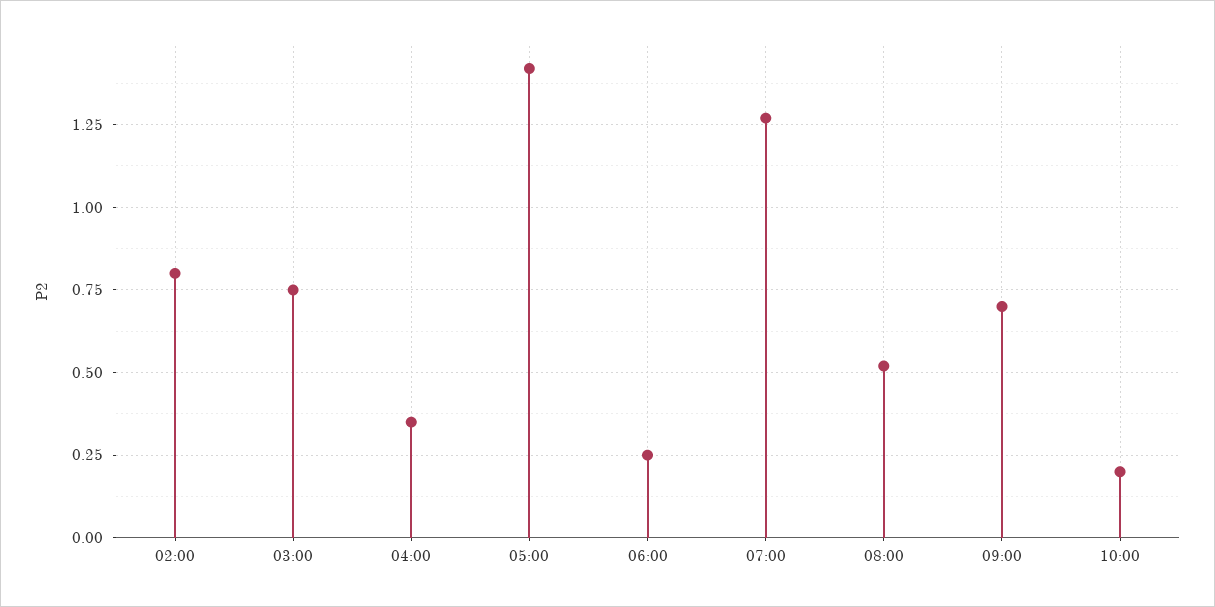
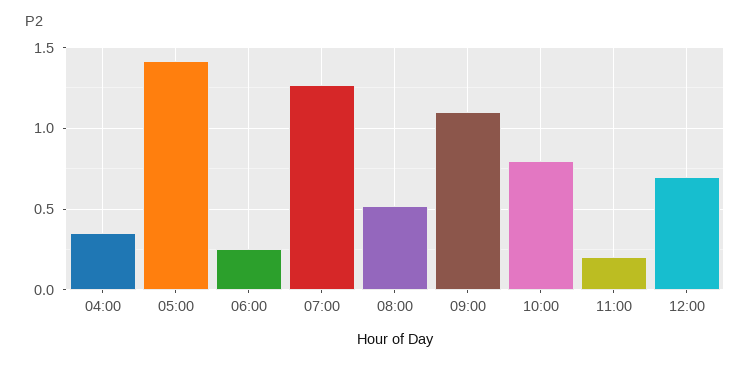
02:00: 0.8 -> none
03:00: 0.75 -> none
09:00: 0.7 -> 1.1
10:00: 0.2 -> 0.8
11:00: none -> 0.2
12:00: none -> 0.7

